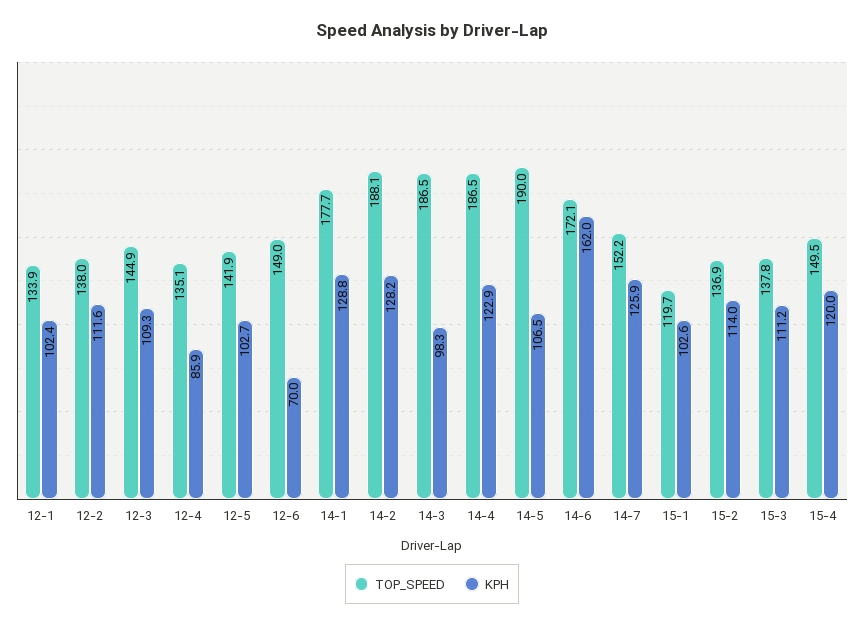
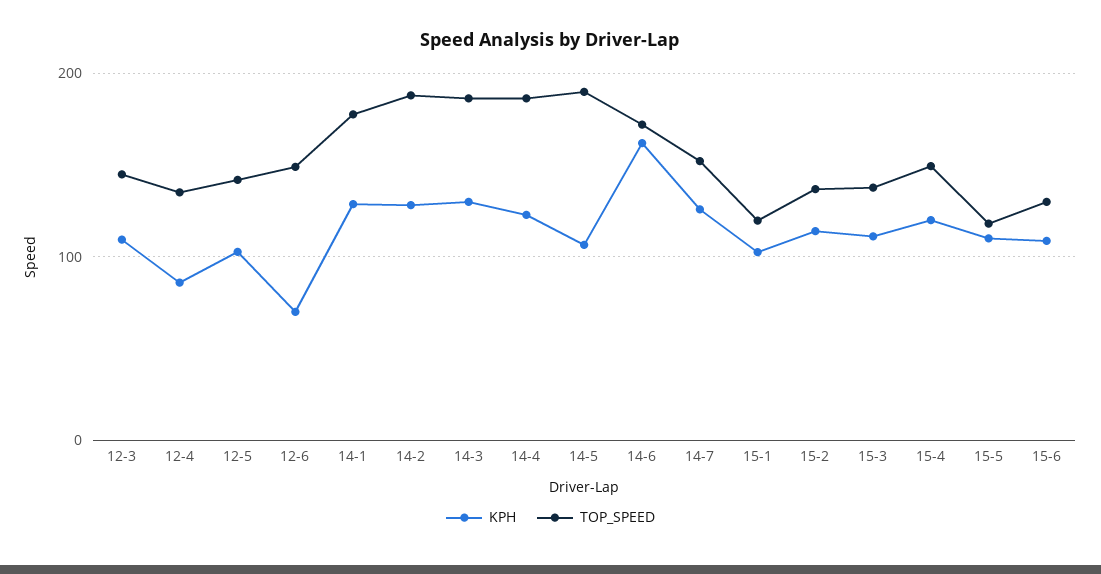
TOP_SPEED, 12-1: 133.9 -> none
KPH, 12-1: 102.4 -> none
TOP_SPEED, 12-2: 138 -> none
KPH, 12-2: 111.6 -> none
KPH, 14-3: 98.3 -> 130
KPH, 15-5: none -> 110
TOP_SPEED, 15-5: none -> 120
KPH, 15-6: none -> 110
TOP_SPEED, 15-6: none -> 130

